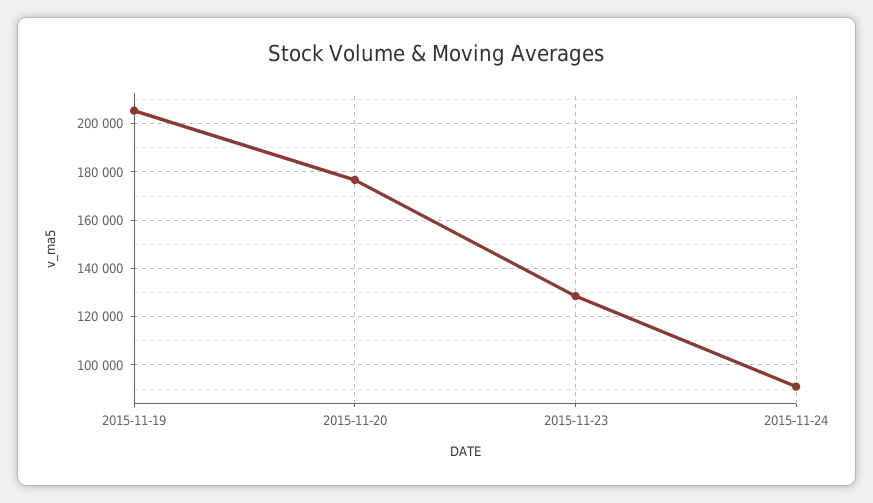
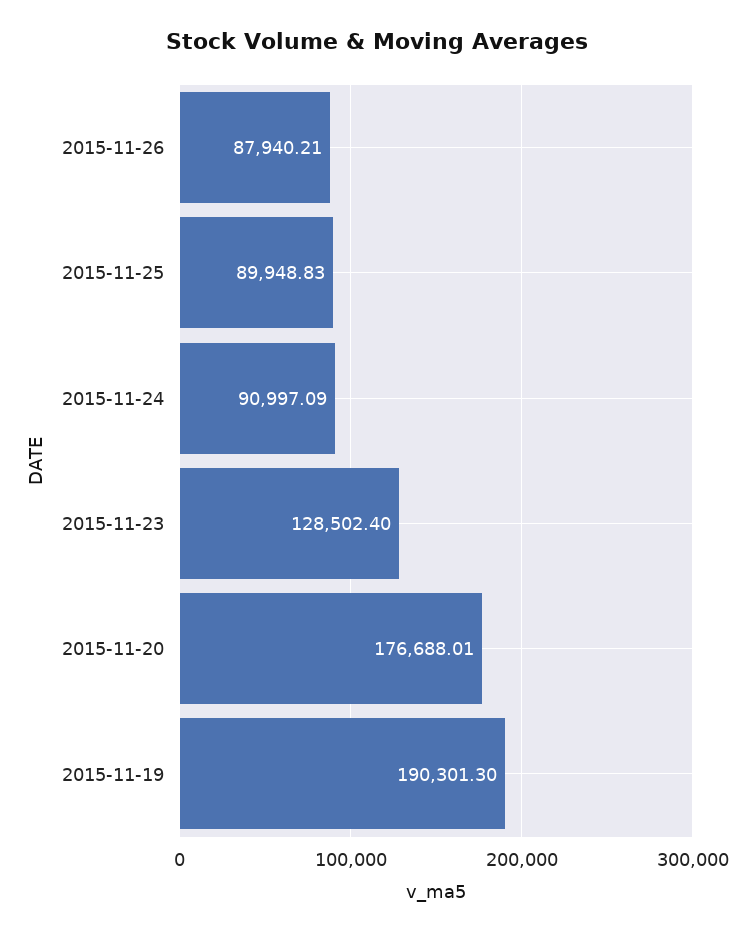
2015-11-19: 205000 -> 190301.3
2015-11-26: none -> 87940.21
2015-11-25: none -> 89948.83

